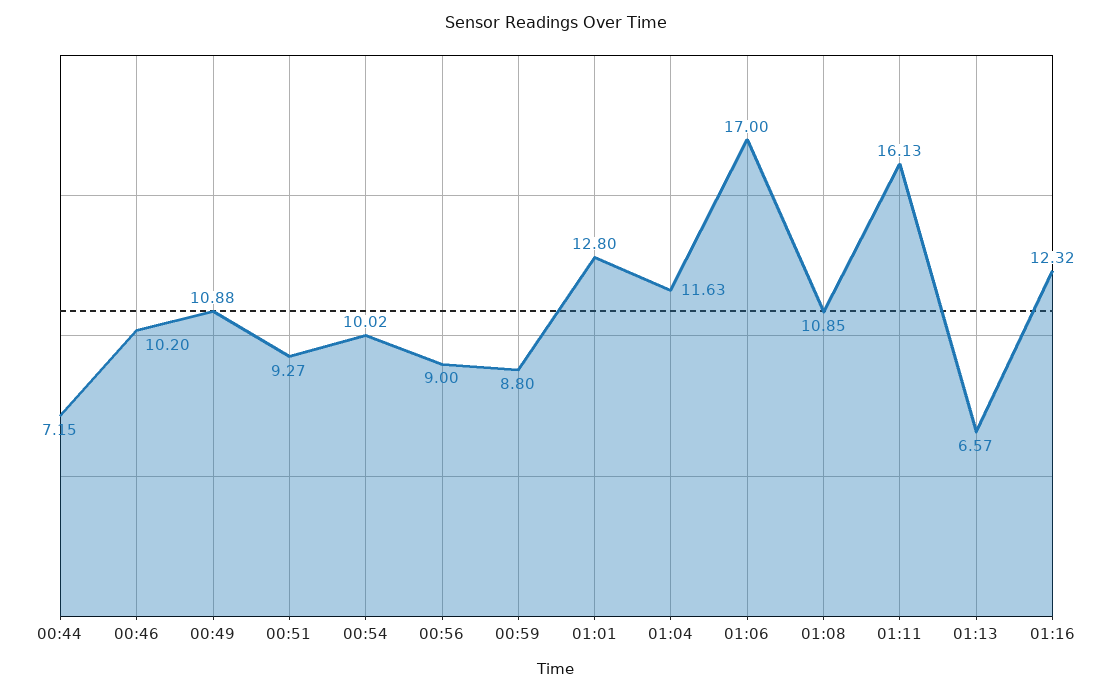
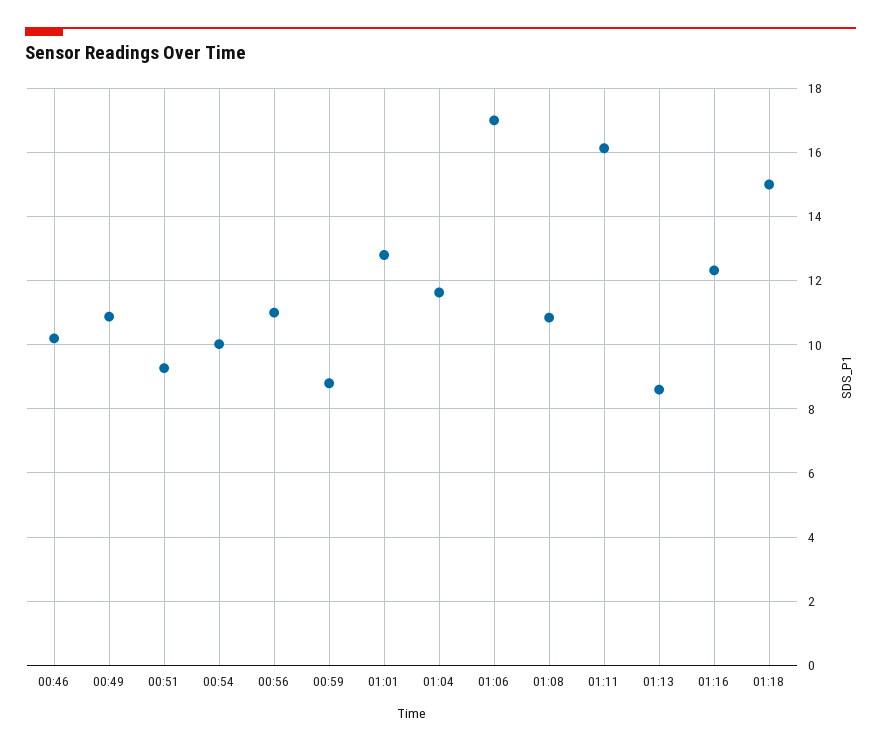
00:44: 7.15 -> none
00:56: 9 -> 11
01:13: 6.57 -> 8.6
01:18: none -> 15

